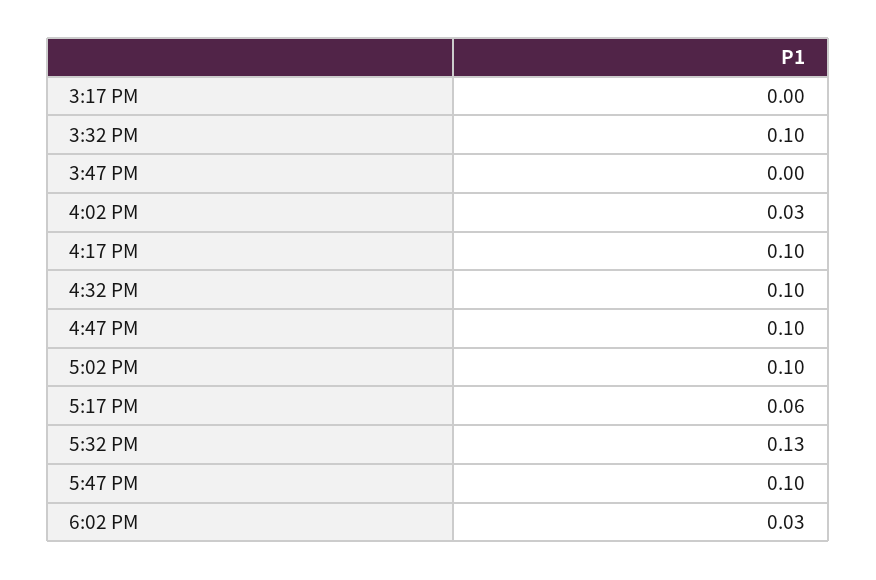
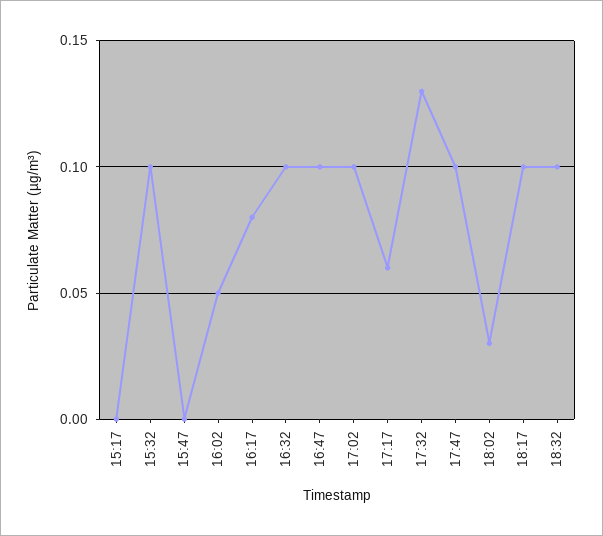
4:02 PM: 0.03 -> 0.05
4:17 PM: 0.1 -> 0.08
18:17: none -> 0.1
18:32: none -> 0.1

